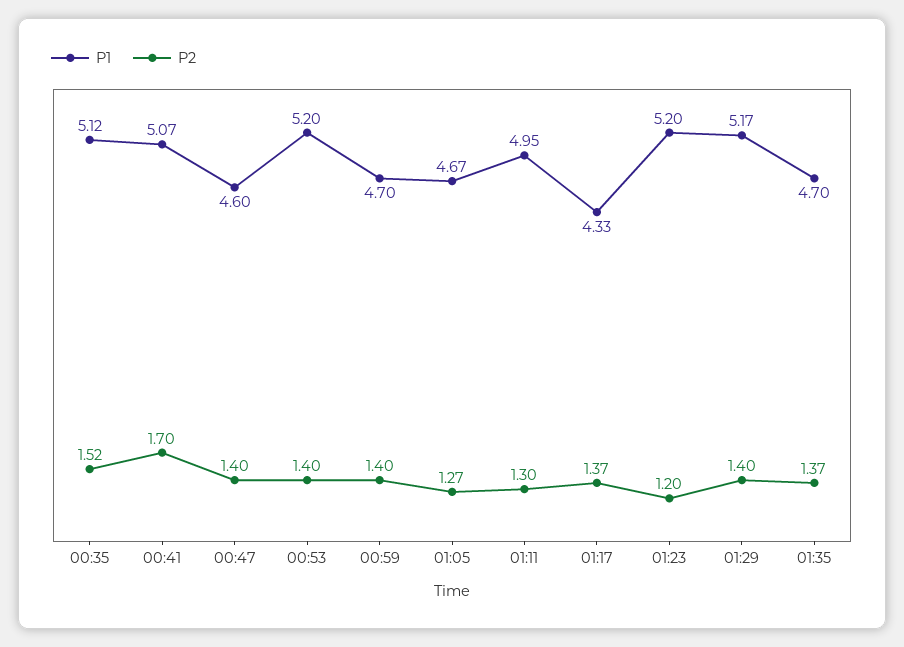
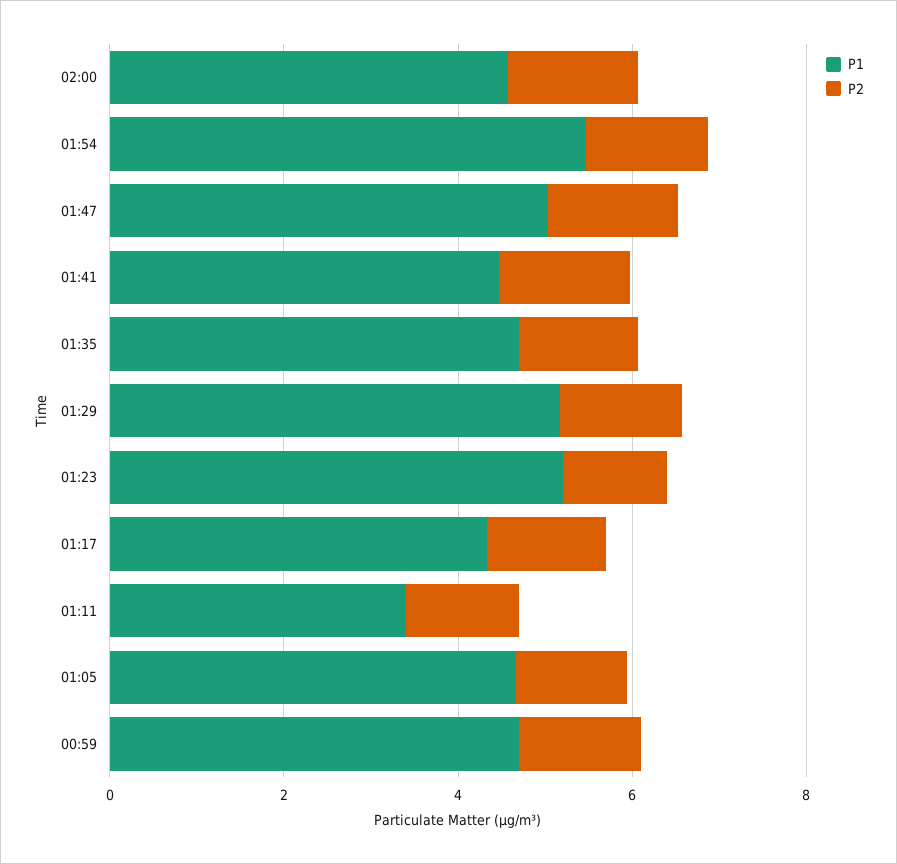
P1, 00:35: 5.12 -> none
P2, 00:35: 1.52 -> none
P1, 00:41: 5.07 -> none
P2, 00:41: 1.7 -> none
P1, 00:47: 4.6 -> none
P2, 00:47: 1.4 -> none
P1, 00:53: 5.2 -> none
P2, 00:53: 1.4 -> none
P1, 01:11: 4.95 -> 3.5
P1, 02:00: none -> 4.5
P2, 02:00: none -> 1.5
P1, 01:54: none -> 5.5
P2, 01:54: none -> 1.5
P1, 01:47: none -> 5
P2, 01:47: none -> 1.5
P1, 01:41: none -> 4.5
P2, 01:41: none -> 1.5

